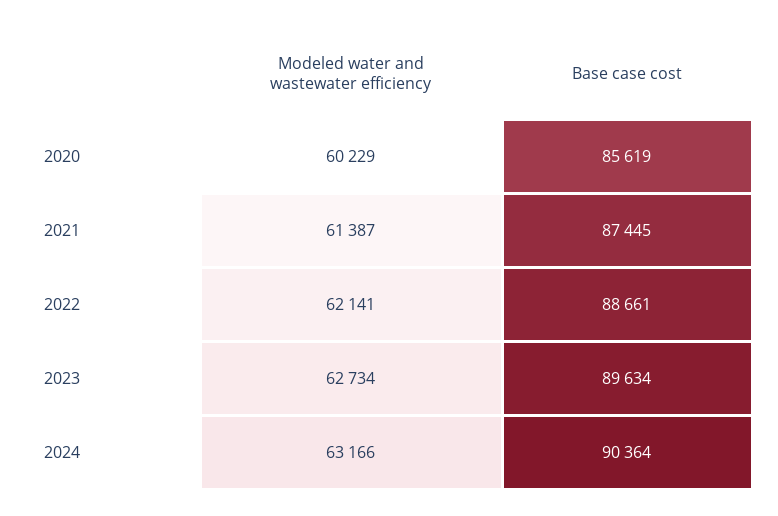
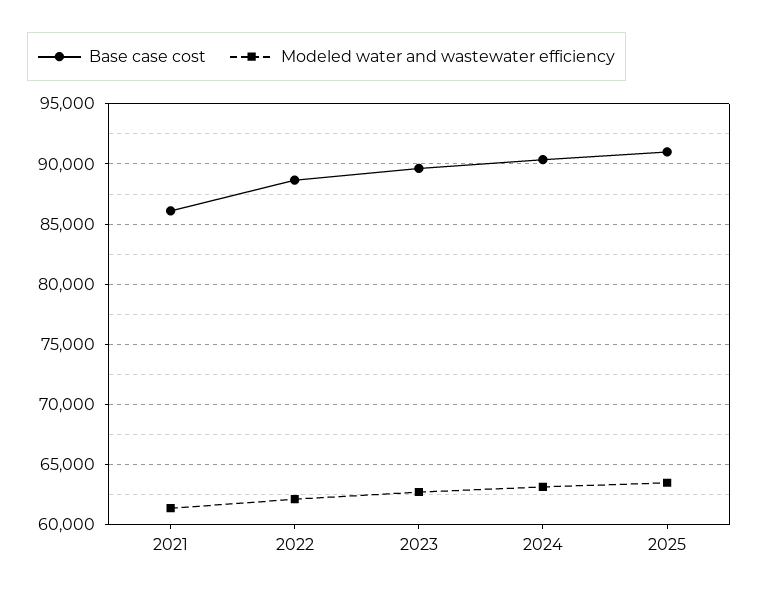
Modeled water and wastewater efficiency, 2020: 60229 -> none
Base case cost, 2020: 85619 -> none
Base case cost, 2021: 87445 -> 86000
Base case cost, 2025: none -> 91000
Modeled water and wastewater efficiency, 2025: none -> 63500

